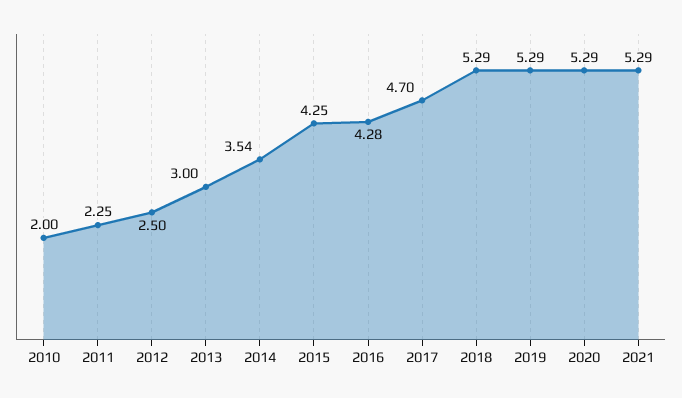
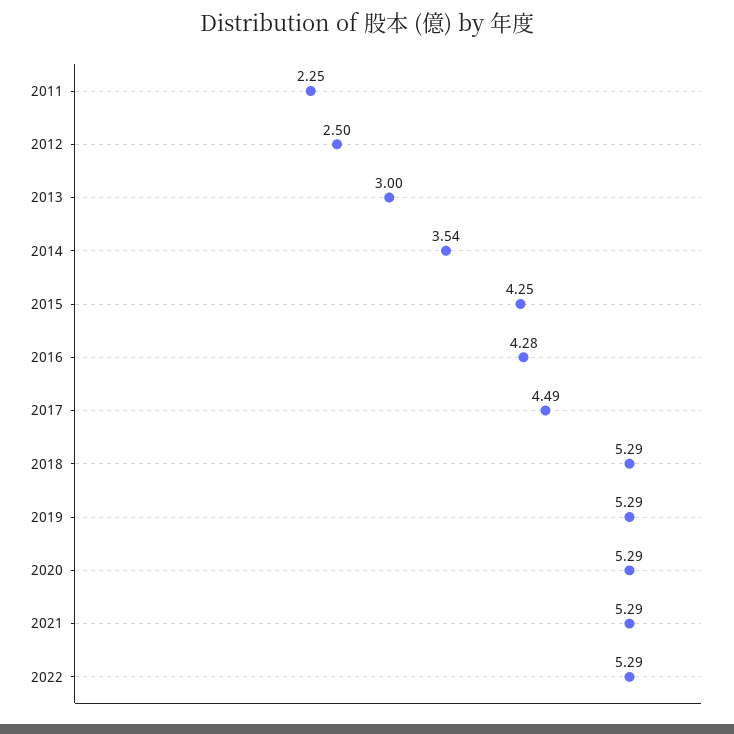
2010: 2 -> none
2017: 4.7 -> 4.49
2022: none -> 5.29

